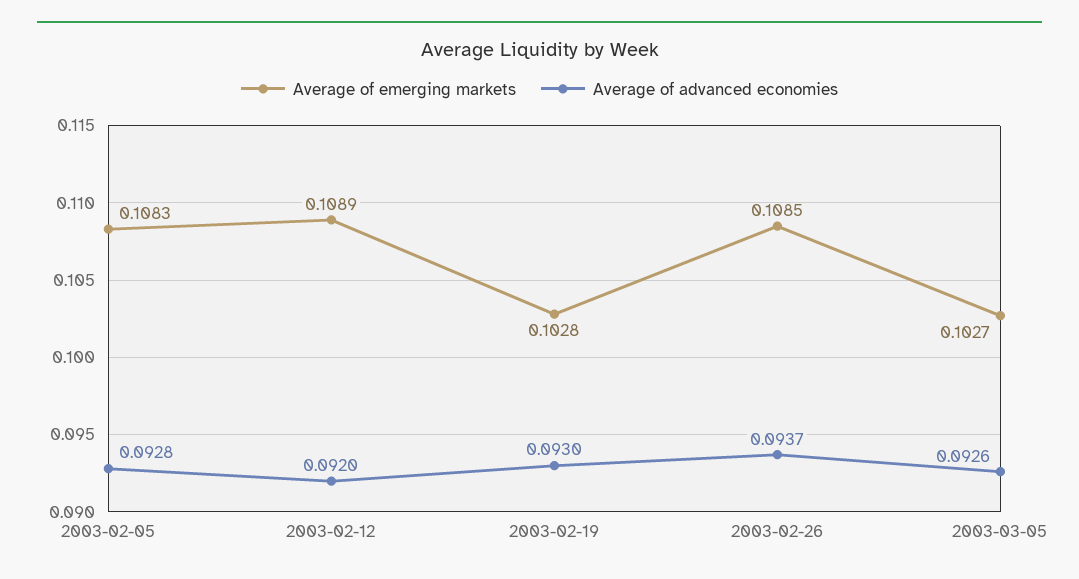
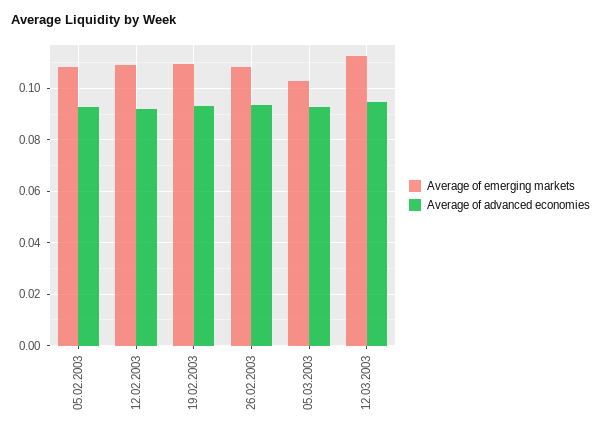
Average of emerging markets, 2003-02-19: 0.1028 -> 0.11
Average of emerging markets, 12.03.2003: none -> 0.1125
Average of advanced economies, 12.03.2003: none -> 0.095

